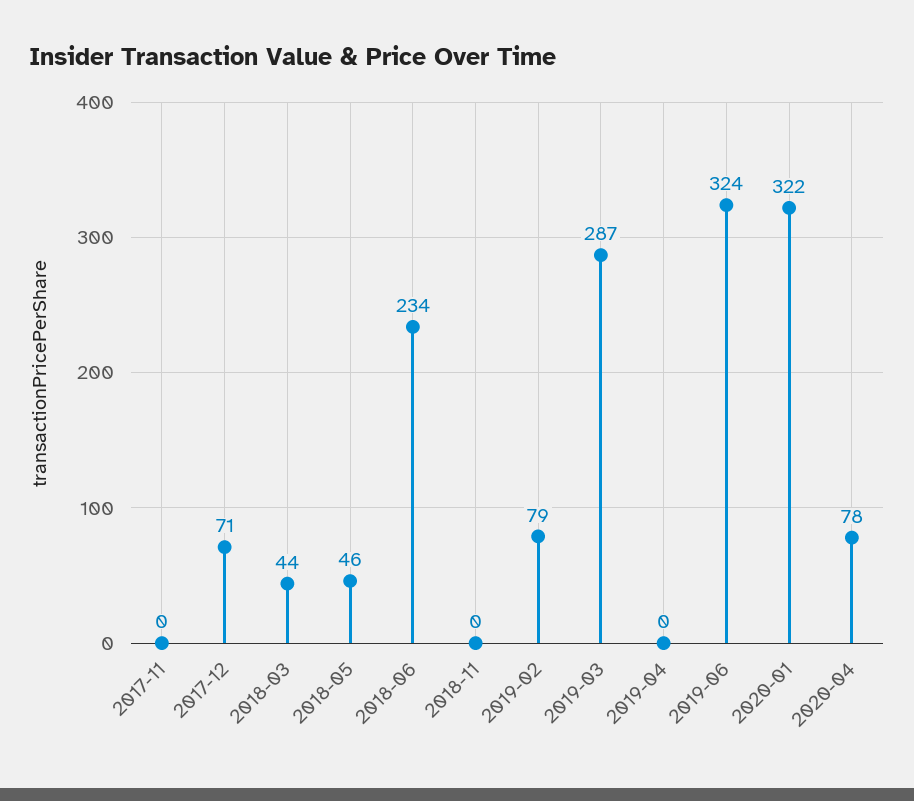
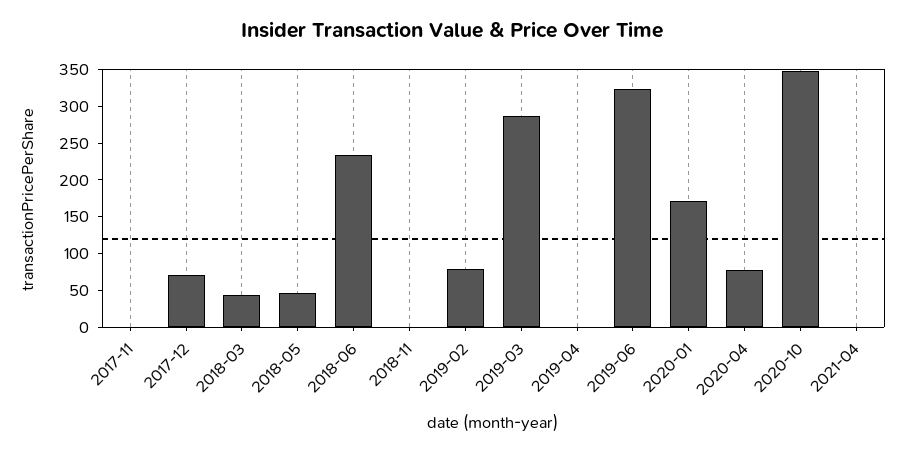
2020-01: 322 -> 175
2020-10: none -> 350
2021-04: none -> 0

